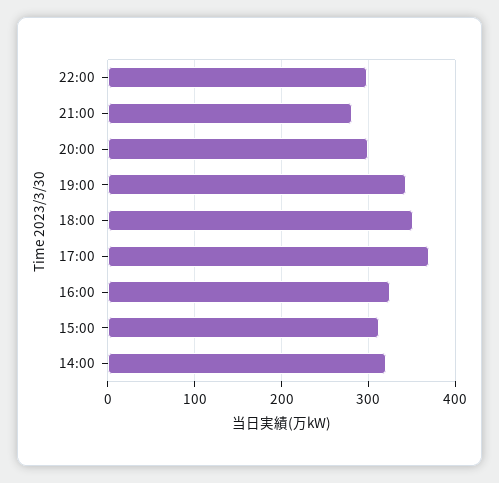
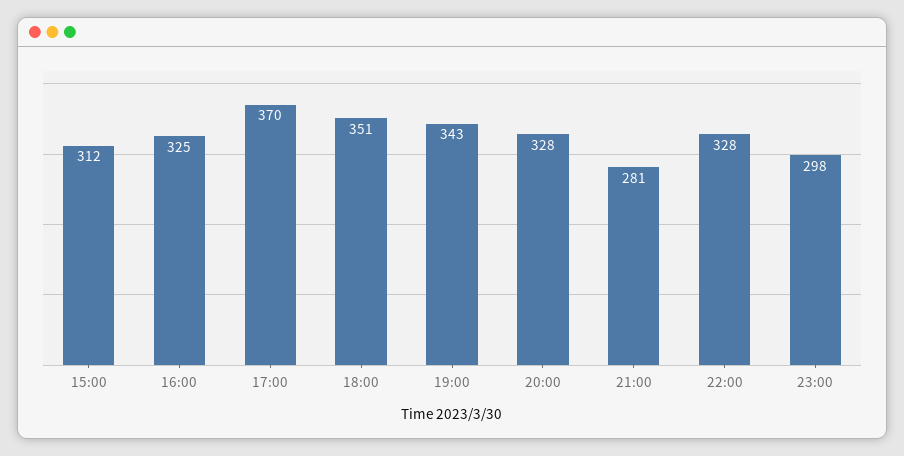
22:00: 300 -> 328
20:00: 300 -> 328
14:00: 320 -> none
23:00: none -> 298

